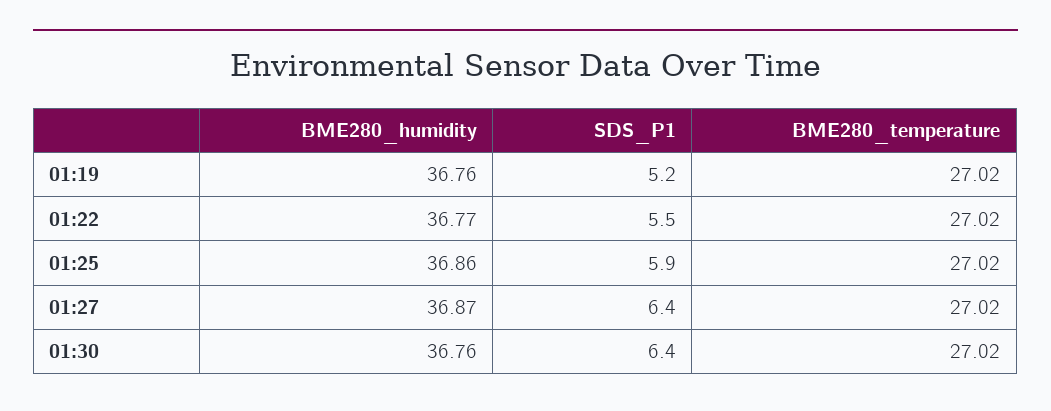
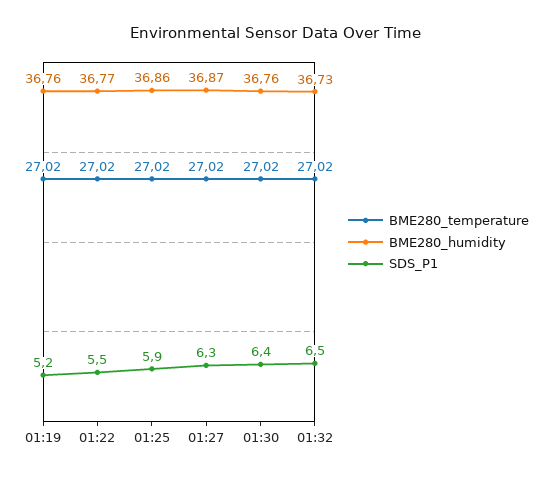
SDS_P1, 01:27: 6.4 -> 6.3
BME280_temperature, 01:32: none -> 27.02
BME280_humidity, 01:32: none -> 36.73
SDS_P1, 01:32: none -> 6.5

